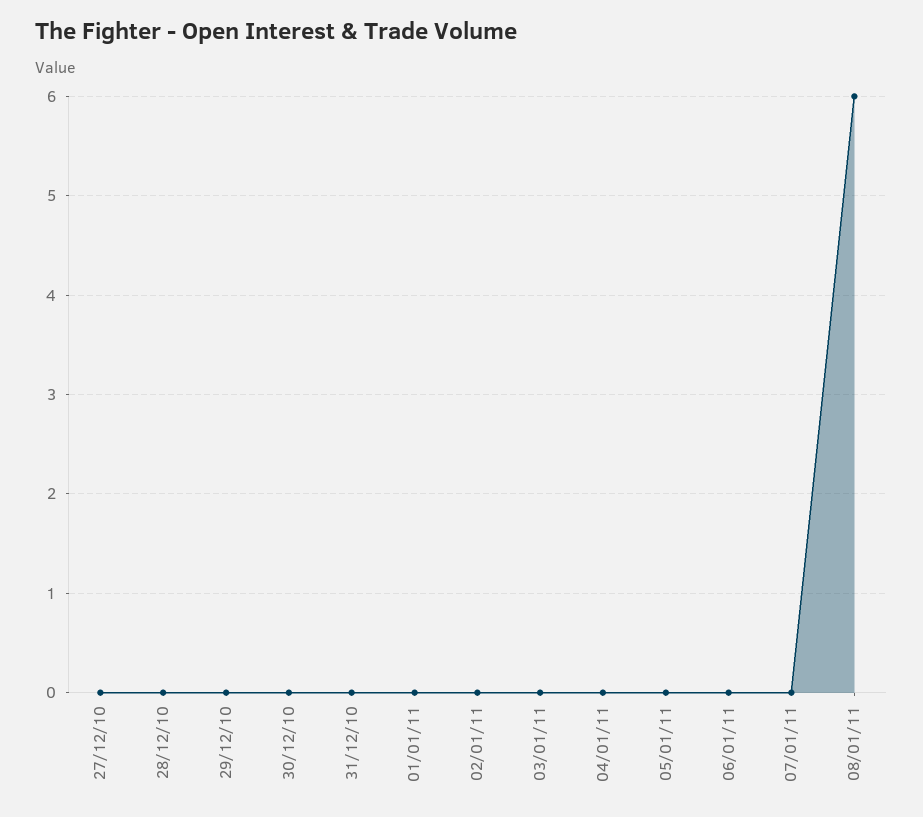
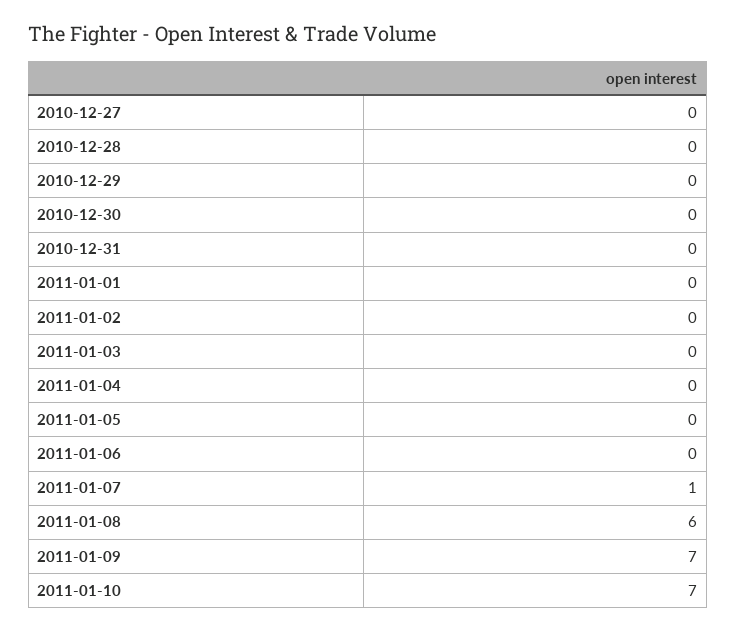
07/01/11: 0 -> 1
2011-01-09: none -> 7
2011-01-10: none -> 7

